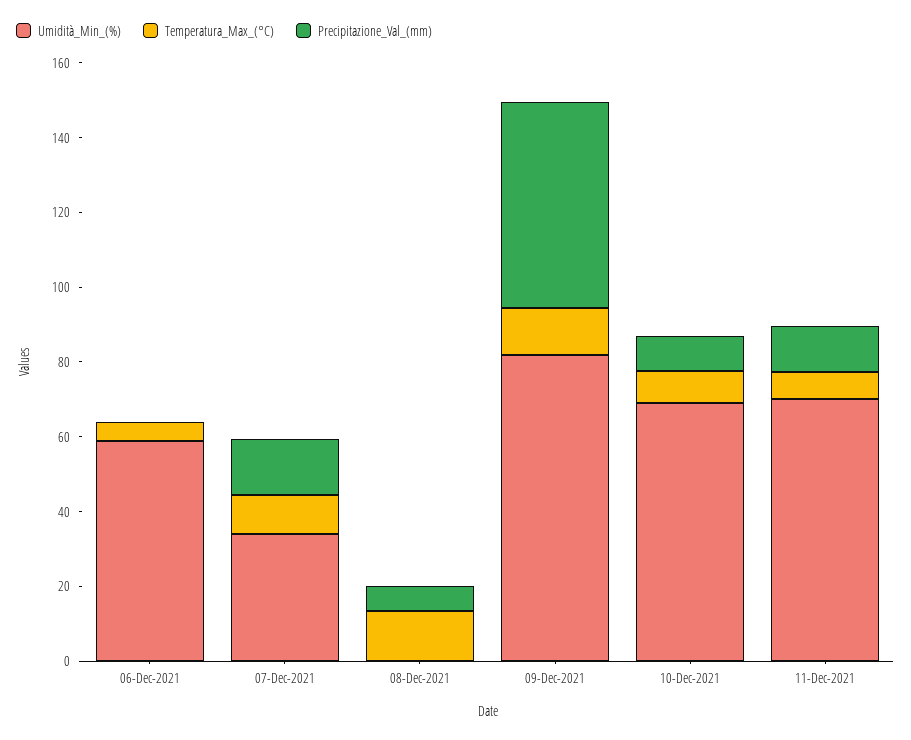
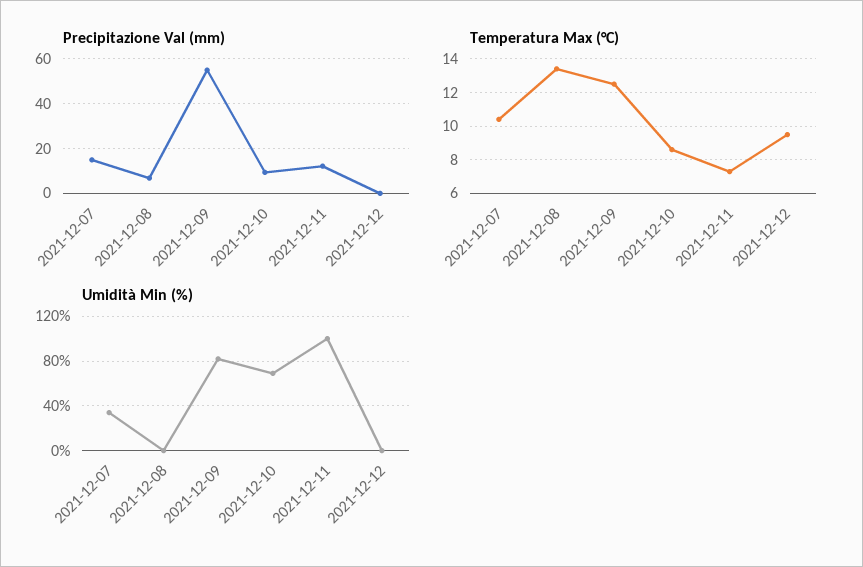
Umidità_Min_(%), 06-Dec-2021: 60 -> none
Temperatura_Max_(°C), 06-Dec-2021: 5 -> none
Precipitazione_Val_(mm), 06-Dec-2021: 0 -> none
Umidità_Min_(%), 11-Dec-2021: 70 -> 100
Precipitazione_Val_(mm), 2021-12-12: none -> 0
Temperatura_Max_(°C), 2021-12-12: none -> 9.5
Umidità_Min_(%), 2021-12-12: none -> 0

